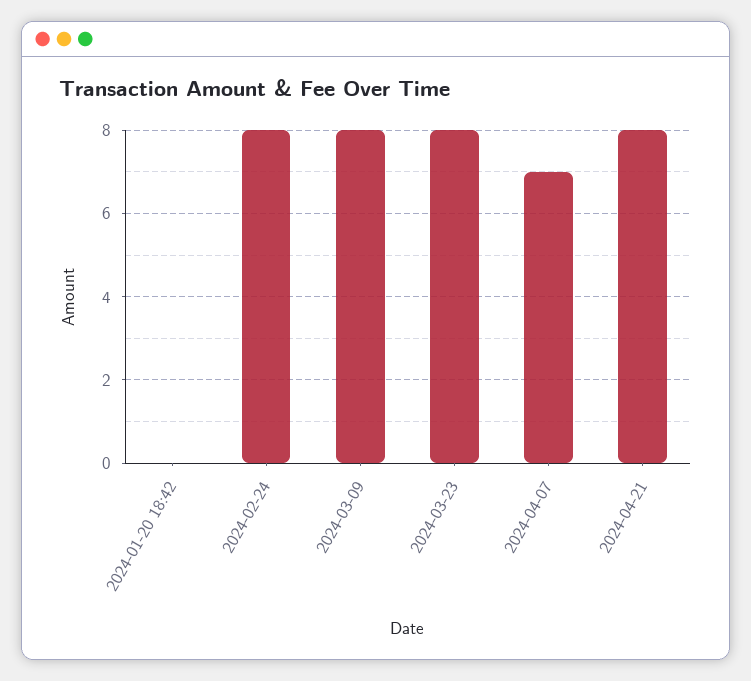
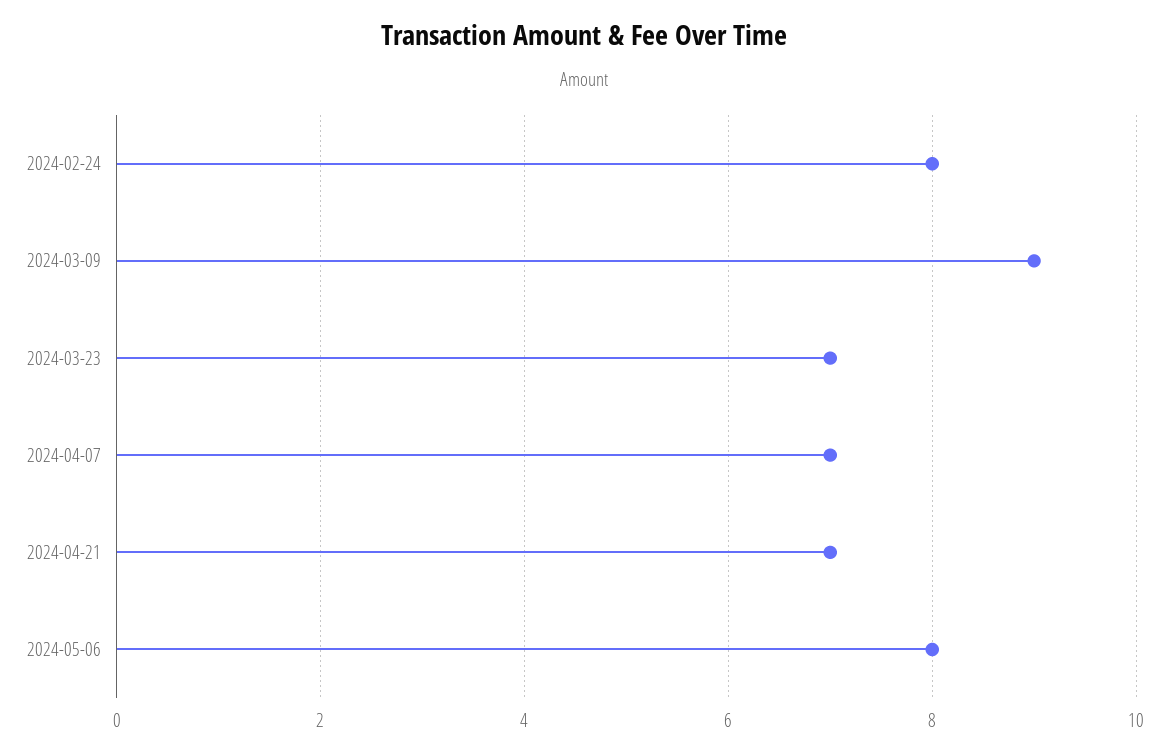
2024-01-20 18:42: 0 -> none
2024-03-09: 8 -> 9
2024-03-23: 8 -> 7
2024-04-21: 8 -> 7
2024-05-06: none -> 8

